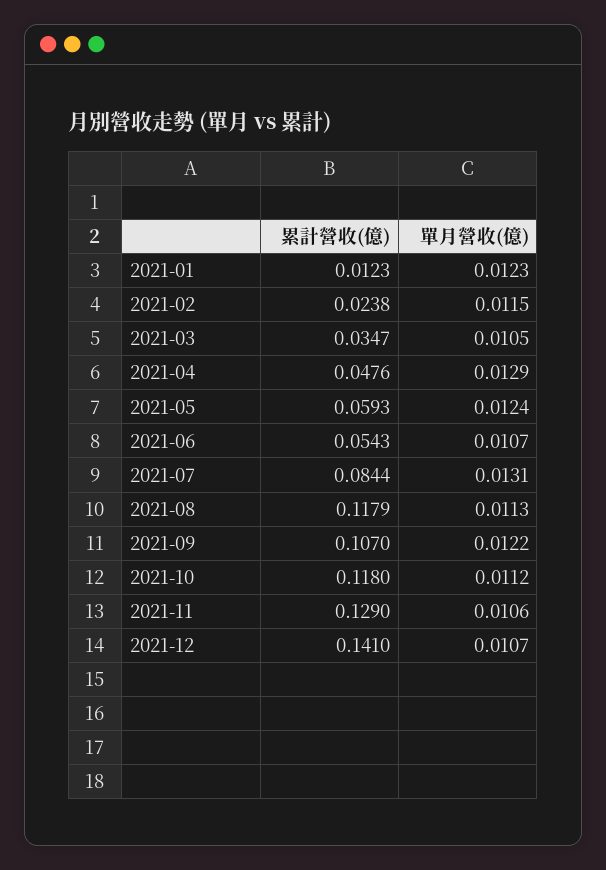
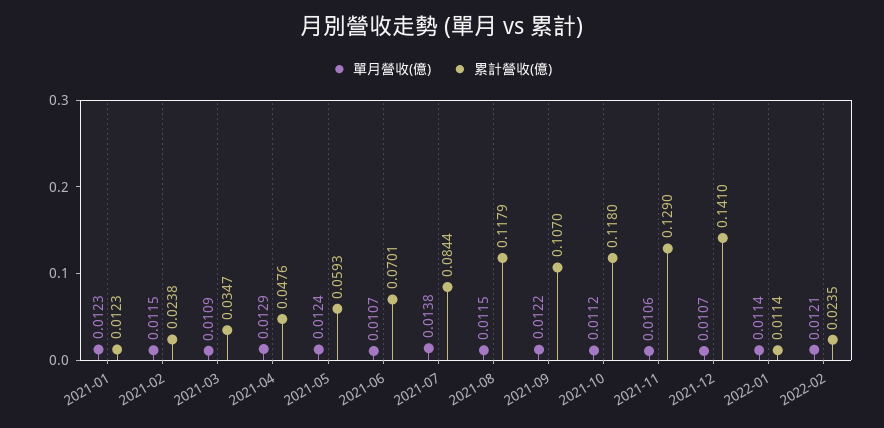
單月營收(億), 2021-03: 0.0105 -> 0.0109
累計營收(億), 2021-06: 0.0543 -> 0.0701
單月營收(億), 2021-07: 0.0131 -> 0.0138
單月營收(億), 2021-08: 0.0113 -> 0.0115
單月營收(億), 2022-01: none -> 0.0114
累計營收(億), 2022-01: none -> 0.0114
單月營收(億), 2022-02: none -> 0.0121
累計營收(億), 2022-02: none -> 0.0235

